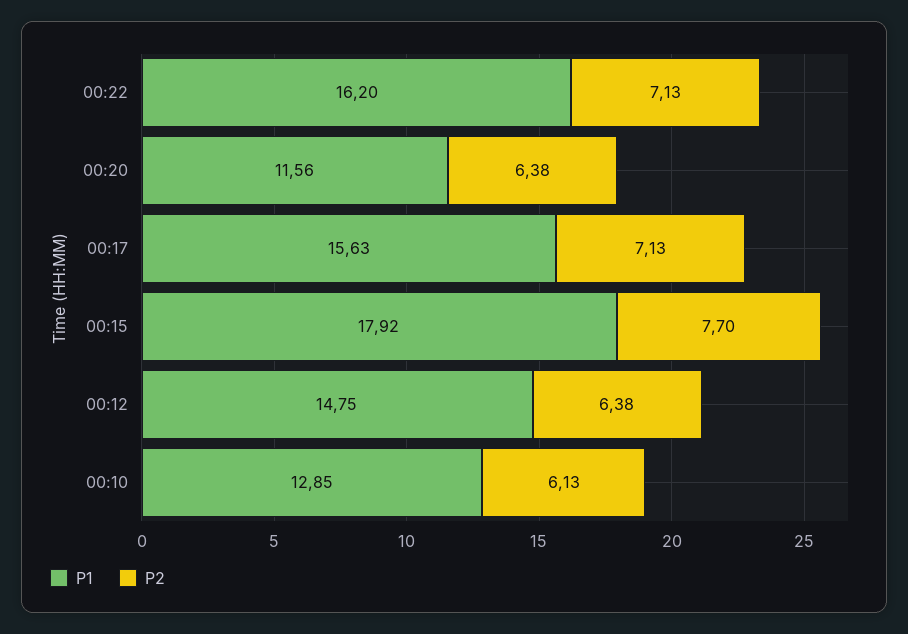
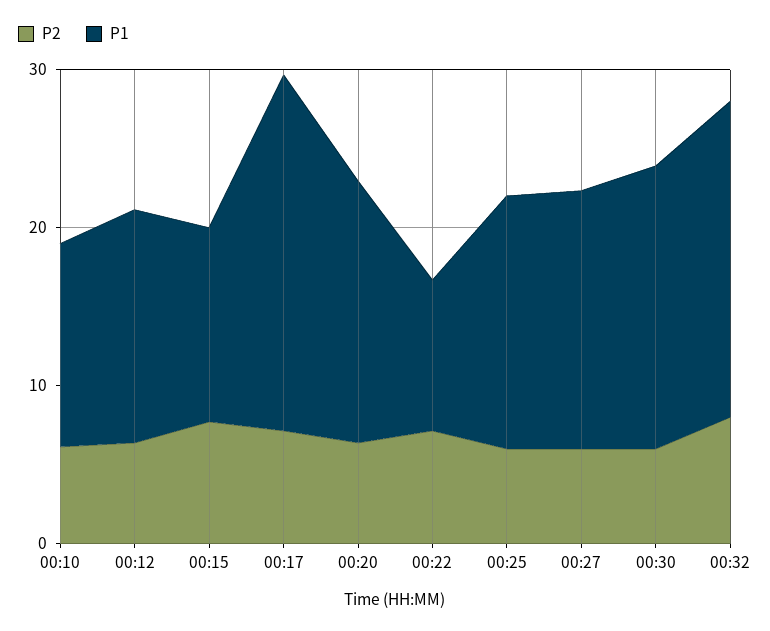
P1, 00:22: 16.2 -> 10
P1, 00:20: 11.56 -> 16
P1, 00:17: 15.63 -> 22
P1, 00:15: 17.92 -> 12
P2, 00:25: none -> 6
P1, 00:25: none -> 16
P2, 00:27: none -> 6
P1, 00:27: none -> 16
P2, 00:30: none -> 6
P1, 00:30: none -> 18
P2, 00:32: none -> 8
P1, 00:32: none -> 20

